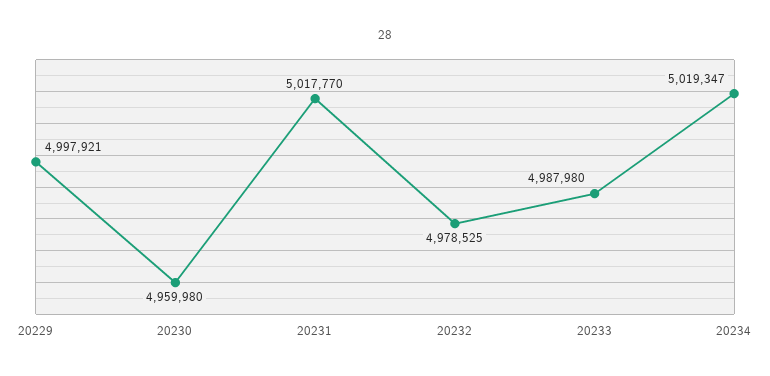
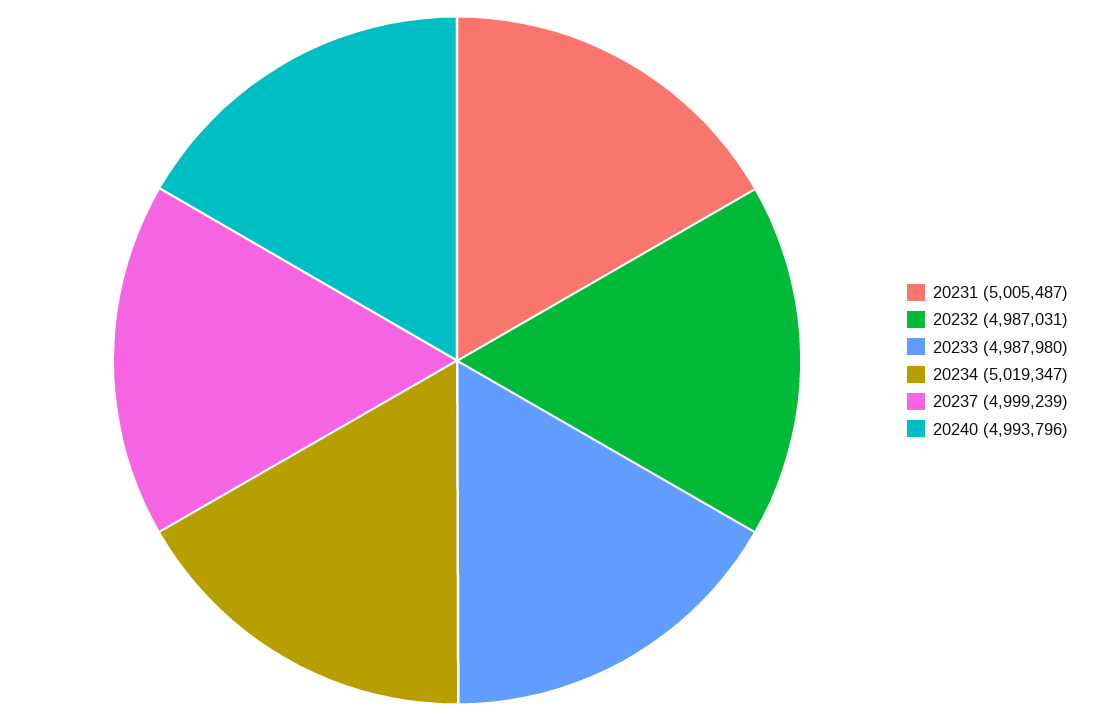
20229: 4997921 -> none
20230: 4959980 -> none
20231: 5017770 -> 5005487
20232: 4978525 -> 4987031
20237: none -> 4999239
20240: none -> 4993796

